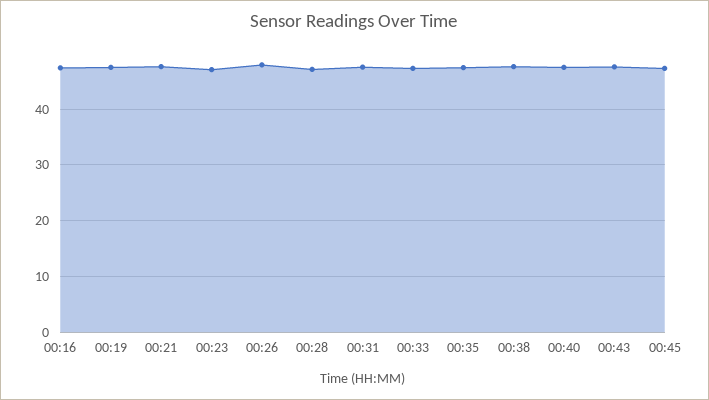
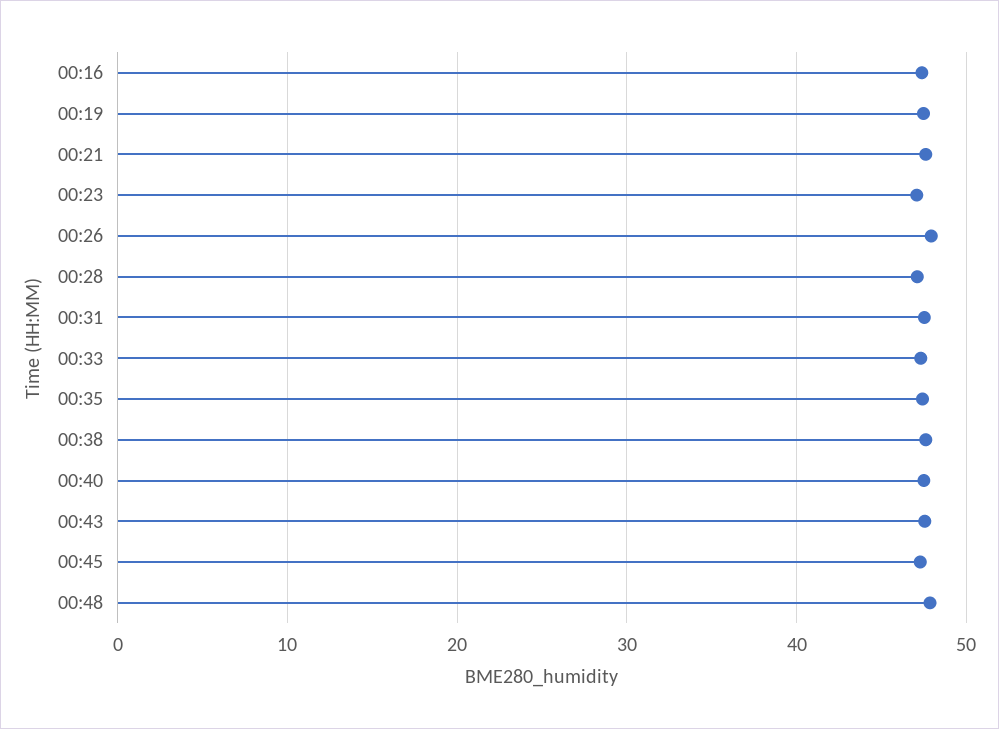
00:48: none -> 48

